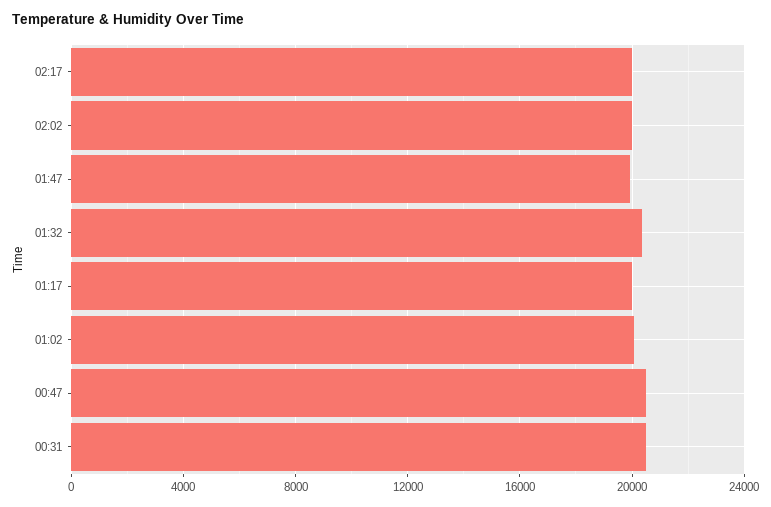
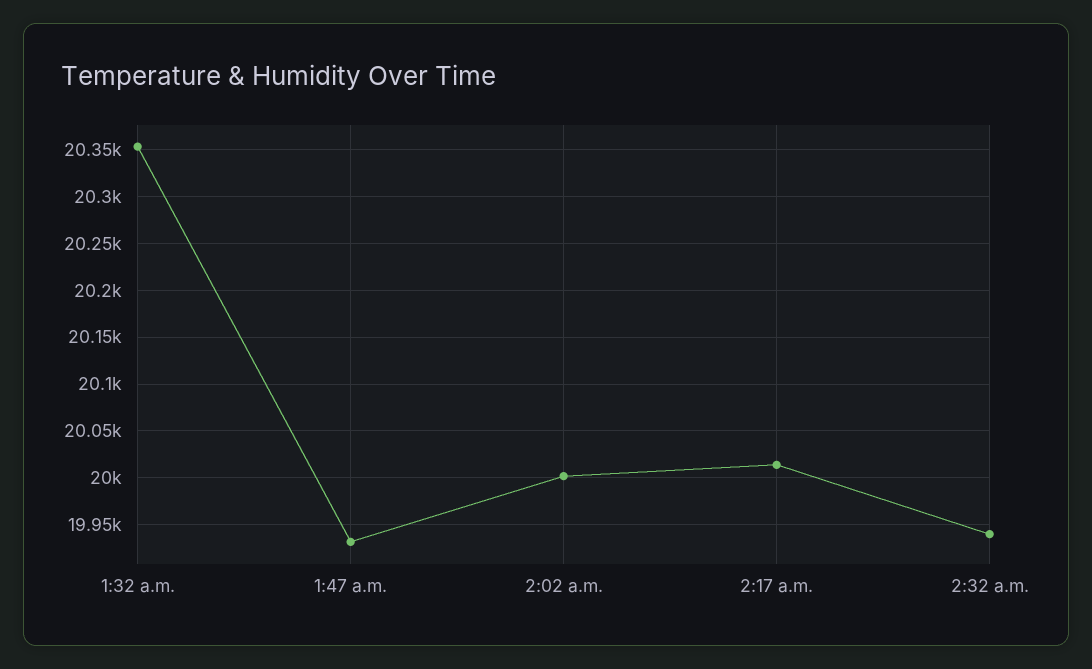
01:17: 20000 -> none
01:02: 20000 -> none
00:47: 20500 -> none
00:31: 20500 -> none
2:32 a.m.: none -> 19940

